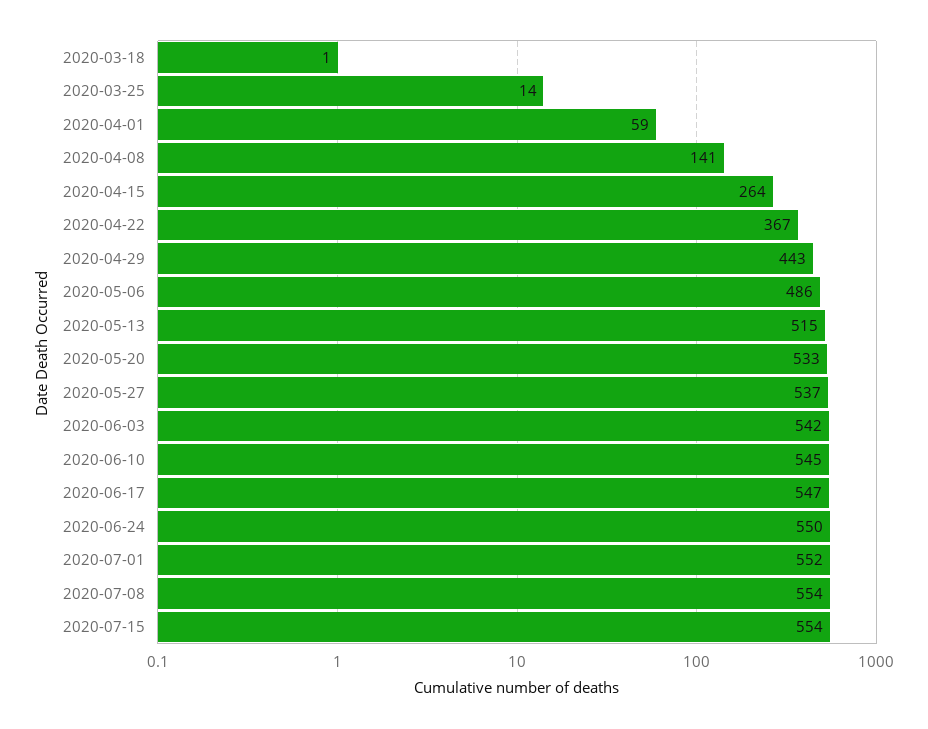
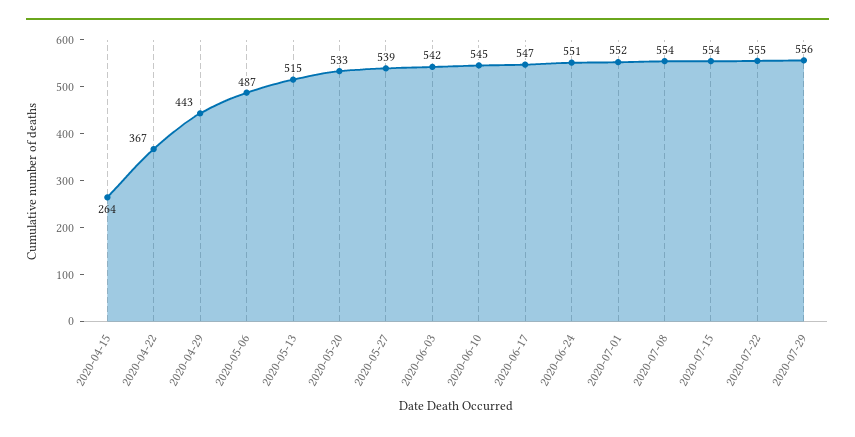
2020-03-18: 1 -> none
2020-03-25: 14 -> none
2020-04-01: 59 -> none
2020-04-08: 141 -> none
2020-05-06: 486 -> 487
2020-05-27: 537 -> 539
2020-06-24: 550 -> 551
2020-07-22: none -> 555
2020-07-29: none -> 556

